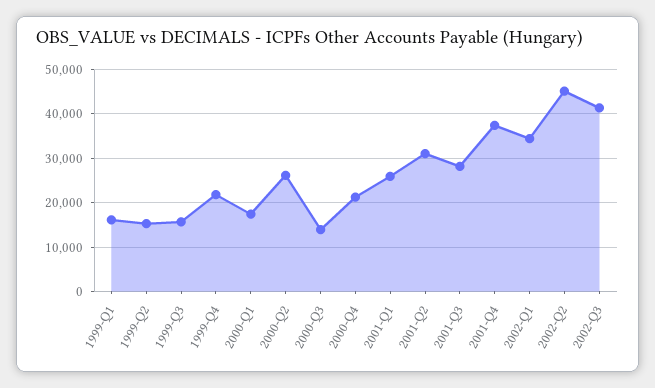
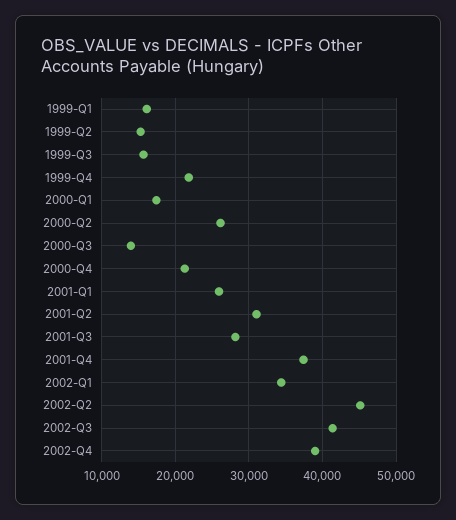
2002-Q4: none -> 39000

